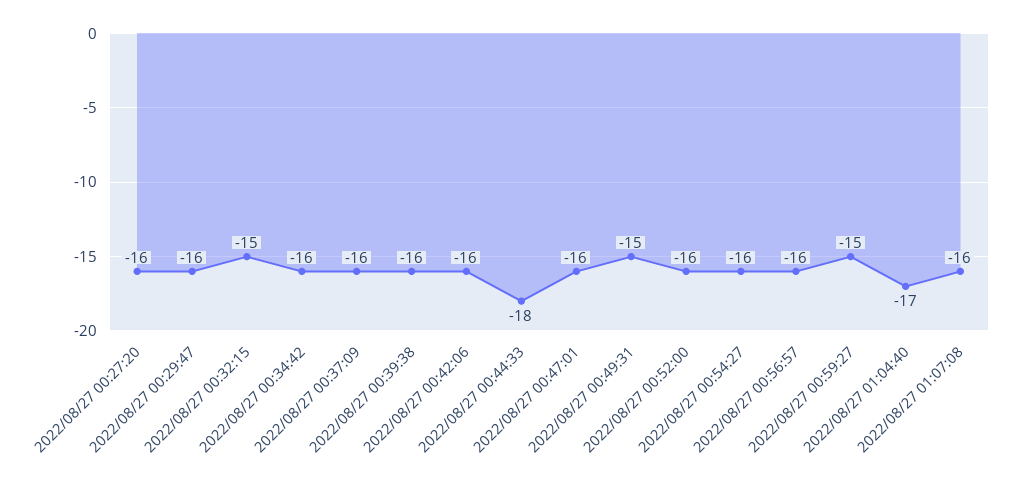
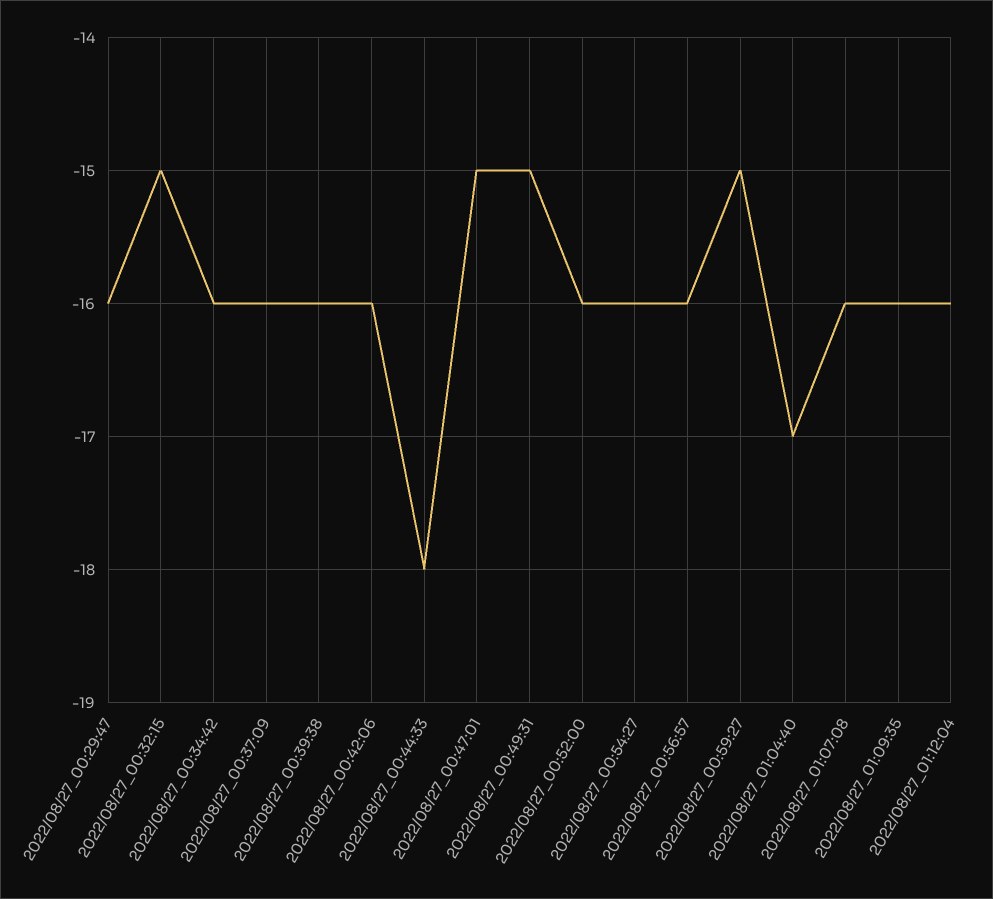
2022/08/27 00:27:20: -16 -> none
2022/08/27 00:47:01: -16 -> -15
2022/08/27_01:09:35: none -> -16
2022/08/27_01:12:04: none -> -16

